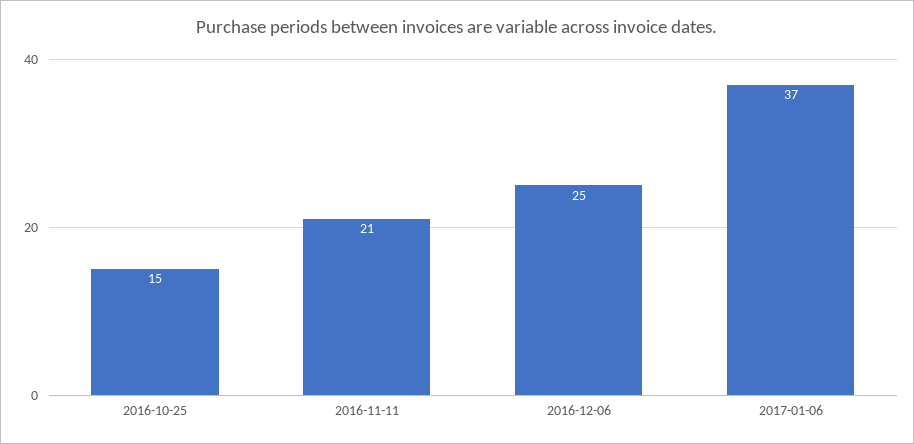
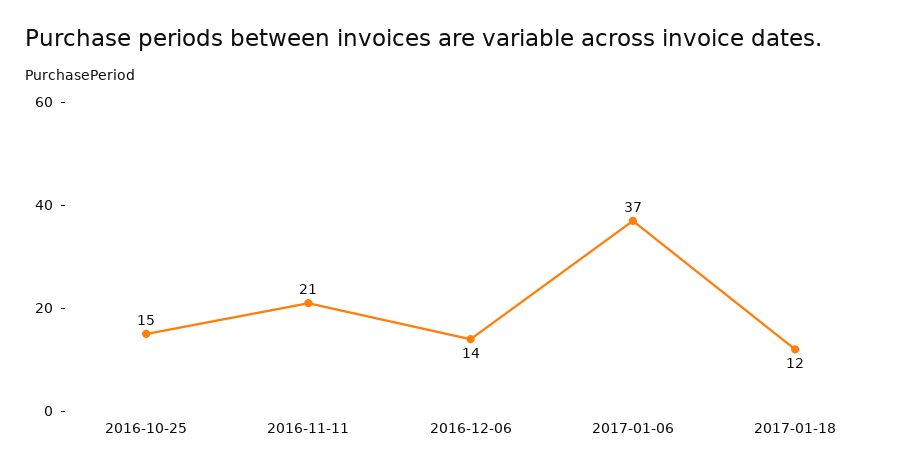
2016-12-06: 25 -> 14
2017-01-18: none -> 12

